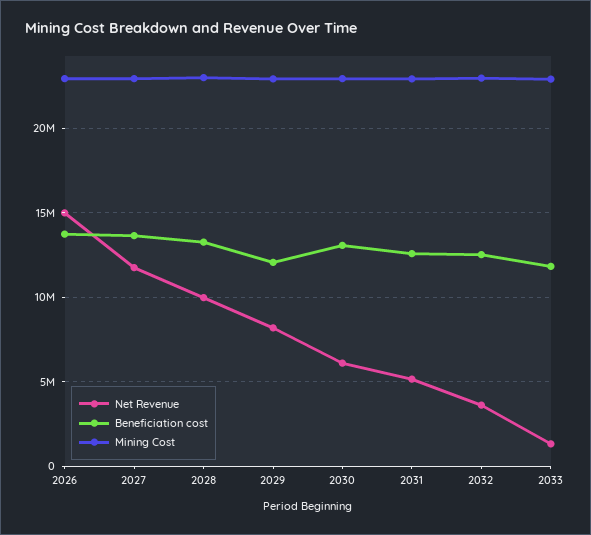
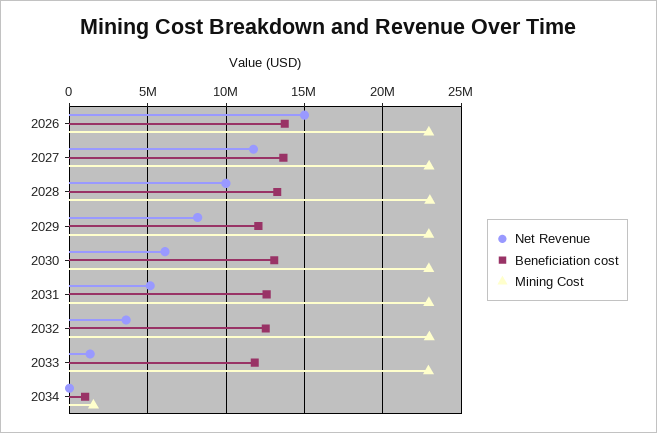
Net Revenue, 2034: none -> 0
Beneficiation cost, 2034: none -> 1000000
Mining Cost, 2034: none -> 1500000

